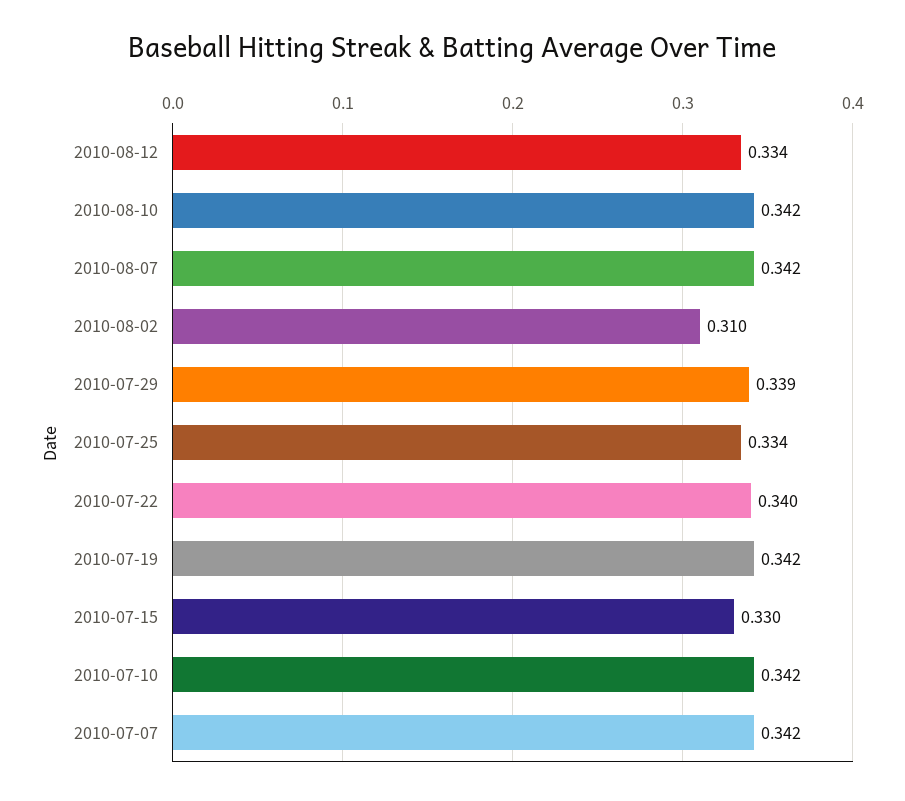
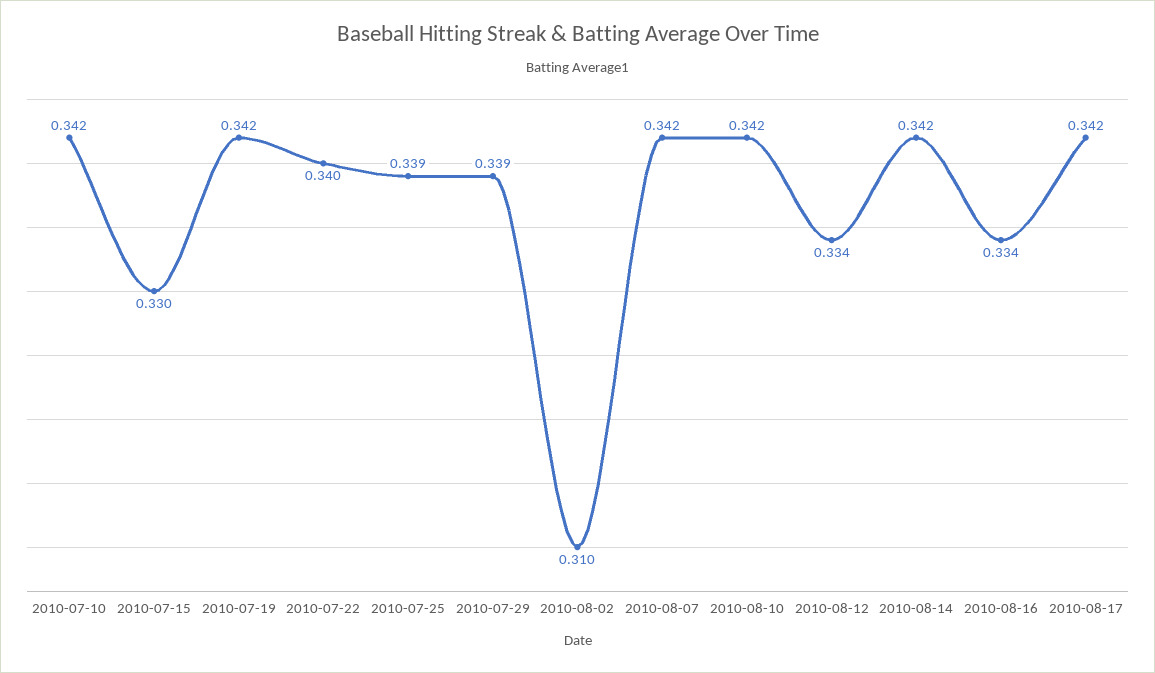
2010-07-25: 0.334 -> 0.339
2010-07-07: 0.342 -> none
2010-08-14: none -> 0.342
2010-08-16: none -> 0.334
2010-08-17: none -> 0.342

